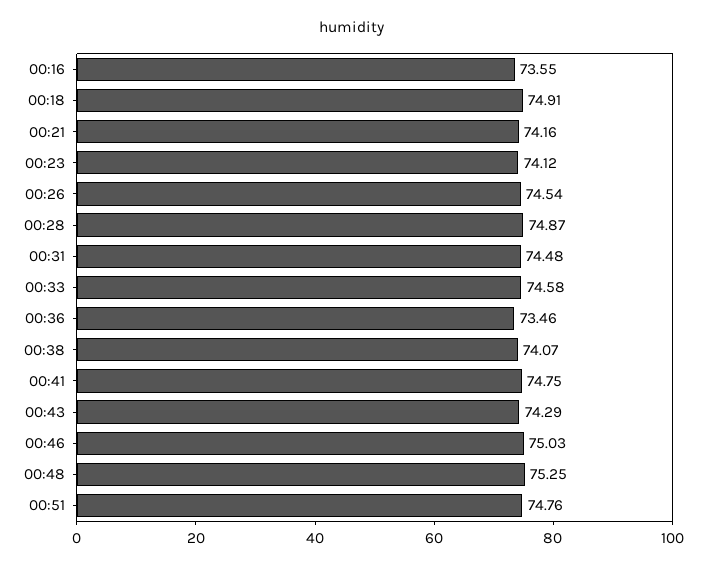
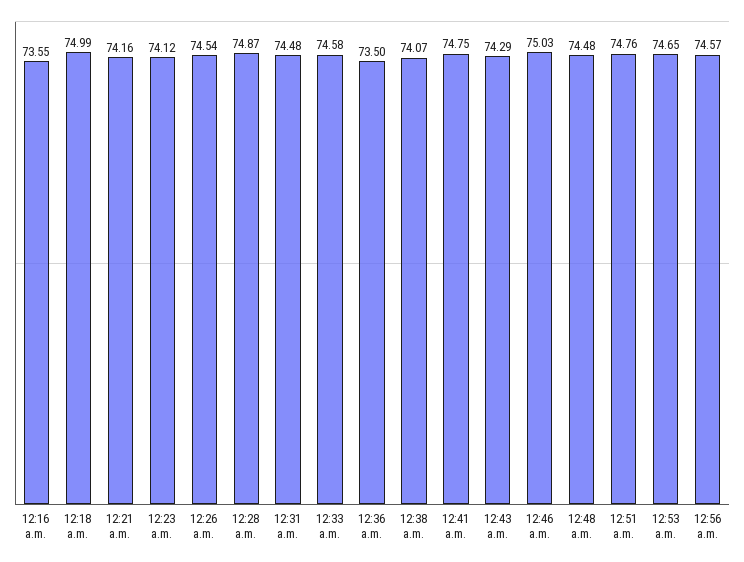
00:18: 74.91 -> 74.99
00:36: 73.46 -> 73.5
00:48: 75.25 -> 74.48
12:53 a.m.: none -> 74.65
12:56 a.m.: none -> 74.57

